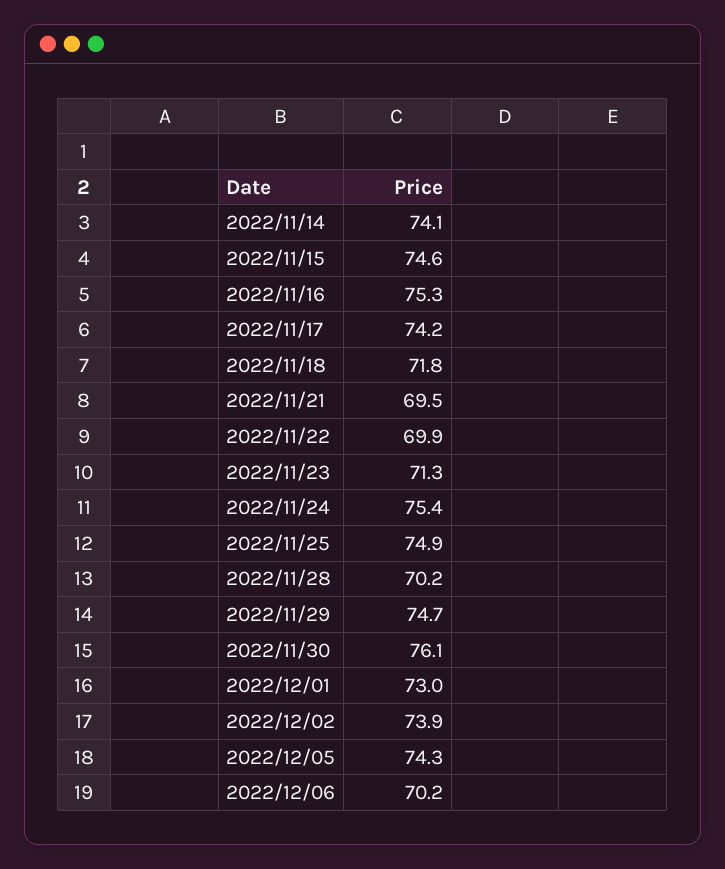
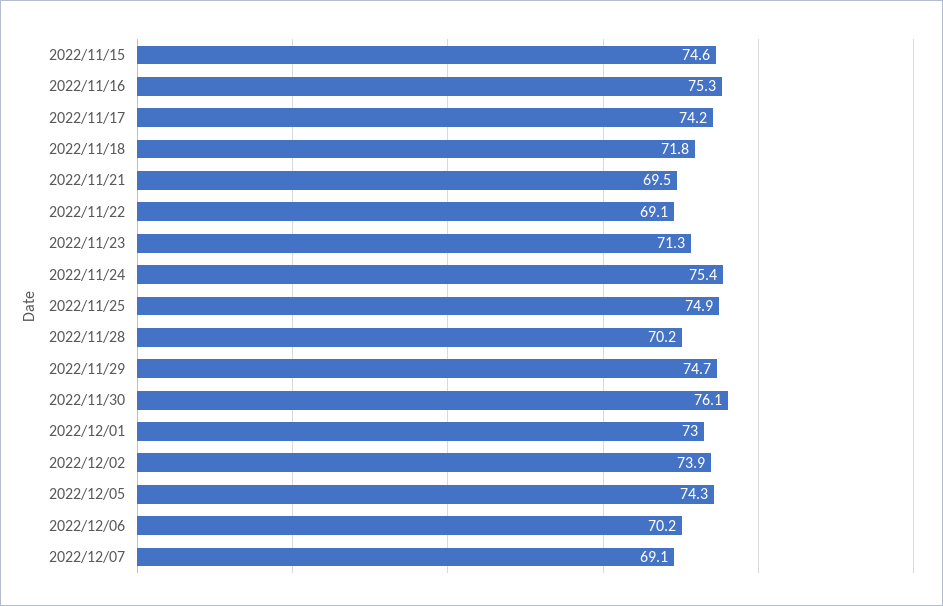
2022/11/14: 74.1 -> none
2022/11/22: 69.9 -> 69.1
2022/12/07: none -> 69.1

